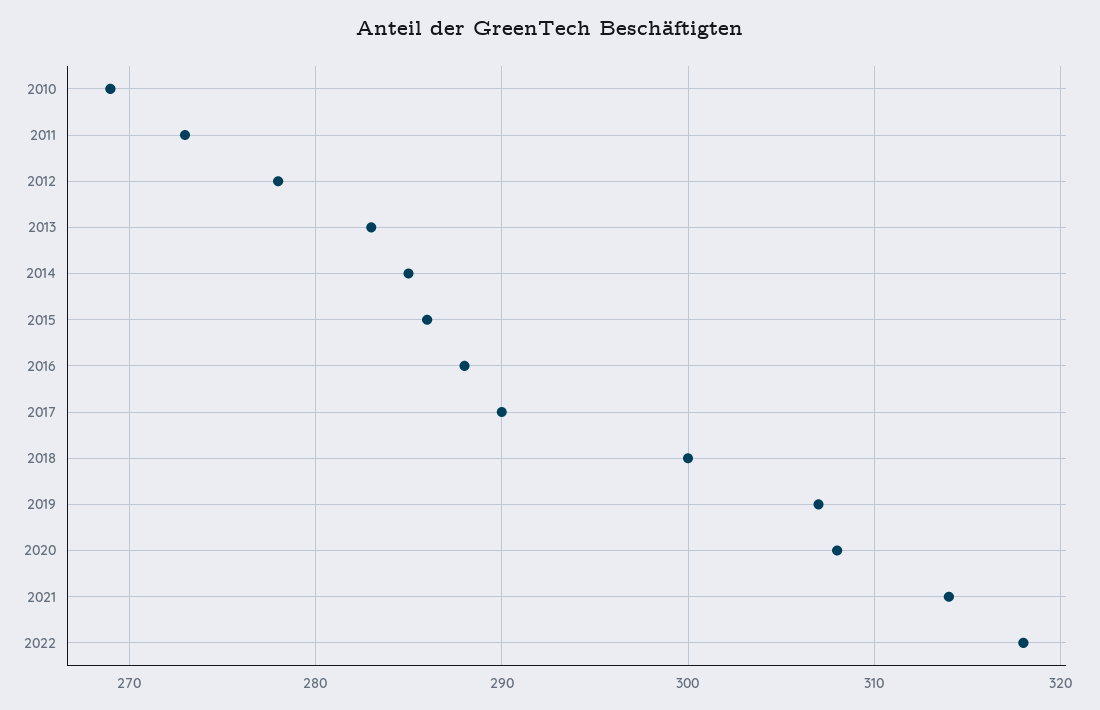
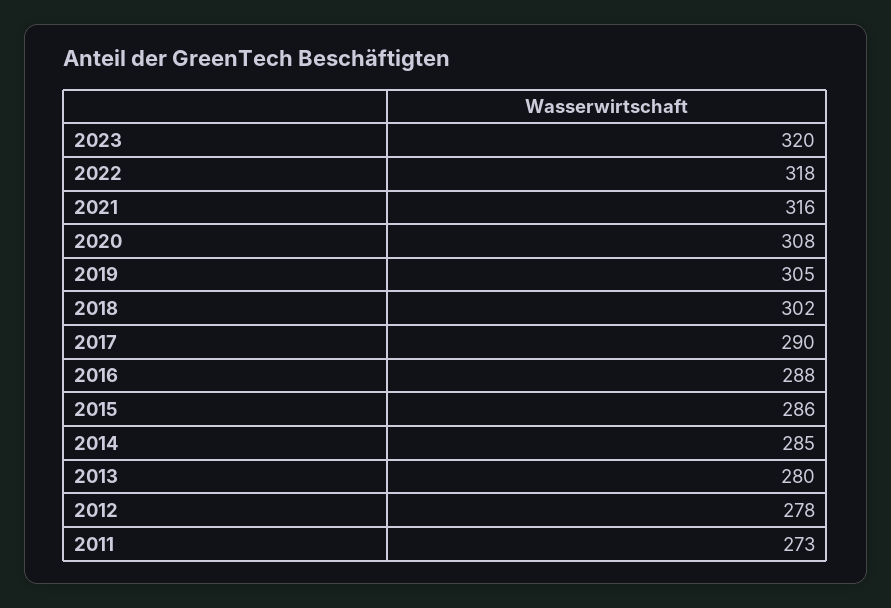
2010: 269 -> none
2013: 283 -> 280
2018: 300 -> 302
2019: 307 -> 305
2021: 314 -> 316
2023: none -> 320

